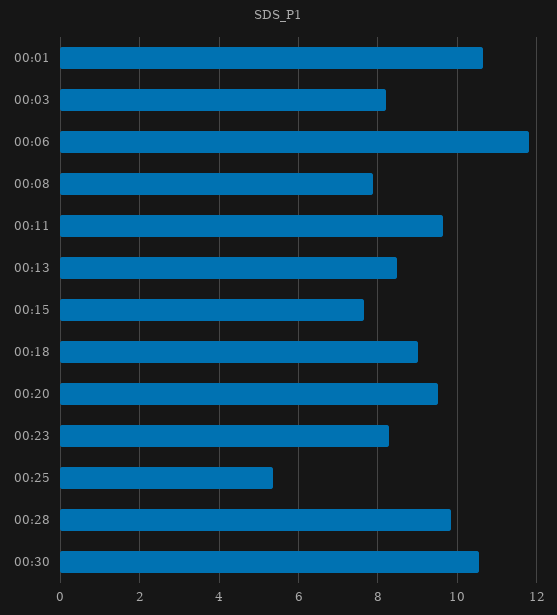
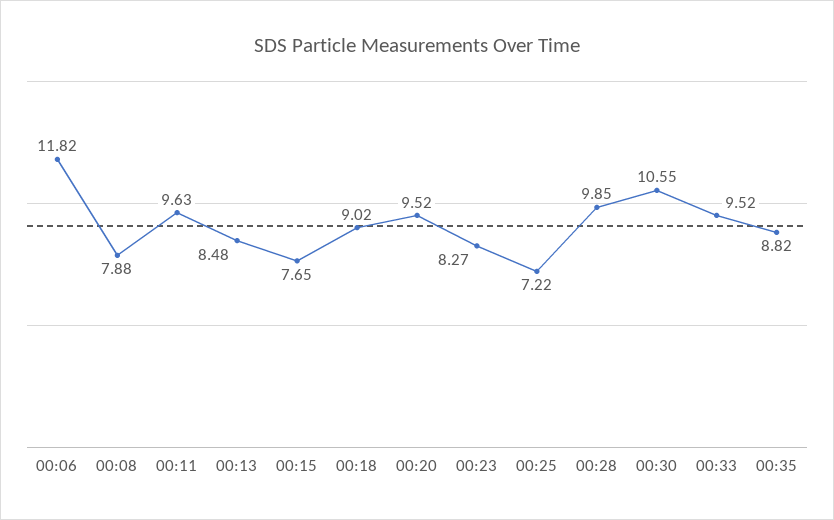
00:01: 10.6 -> none
00:03: 8.2 -> none
00:25: 5.4 -> 7.22
00:33: none -> 9.52
00:35: none -> 8.82

